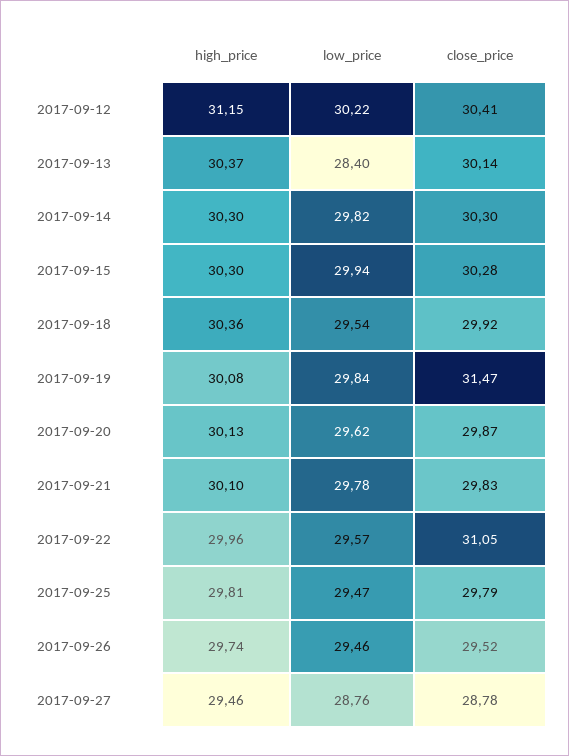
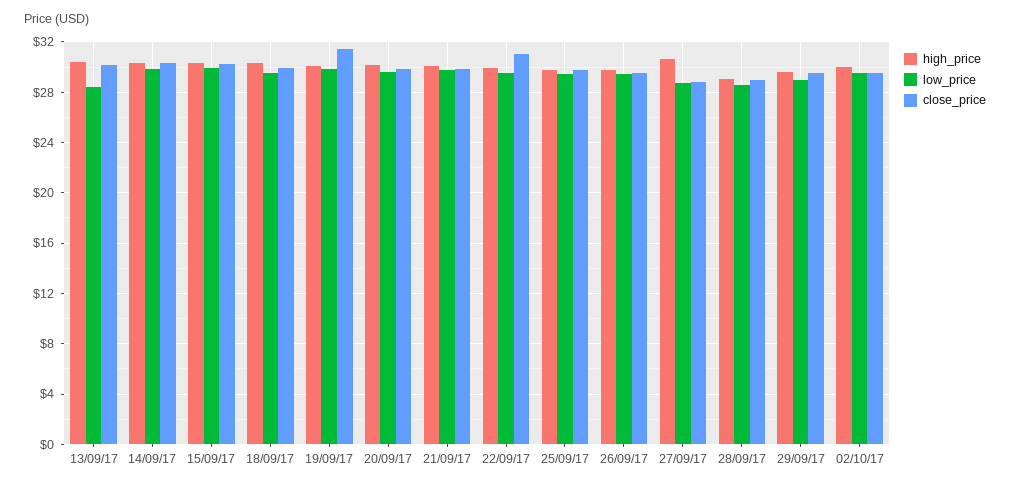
high_price, 2017-09-12: 31.15 -> none
low_price, 2017-09-12: 30.22 -> none
close_price, 2017-09-12: 30.41 -> none
high_price, 2017-09-27: 29.46 -> 30.5
high_price, 28/09/17: none -> 29
low_price, 28/09/17: none -> 28.5
close_price, 28/09/17: none -> 29
high_price, 29/09/17: none -> 29.5
low_price, 29/09/17: none -> 29
close_price, 29/09/17: none -> 29.5
high_price, 02/10/17: none -> 30
low_price, 02/10/17: none -> 29.5
close_price, 02/10/17: none -> 29.5

